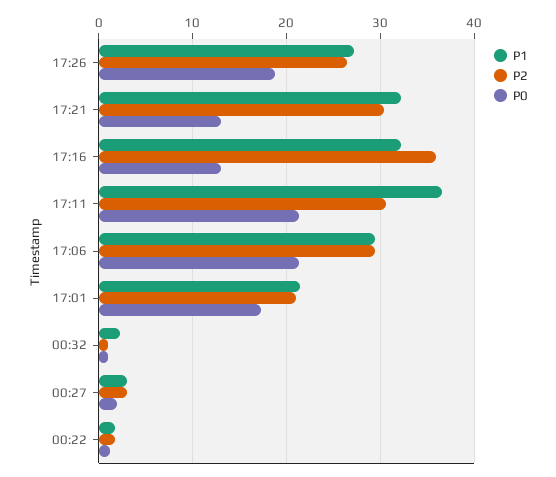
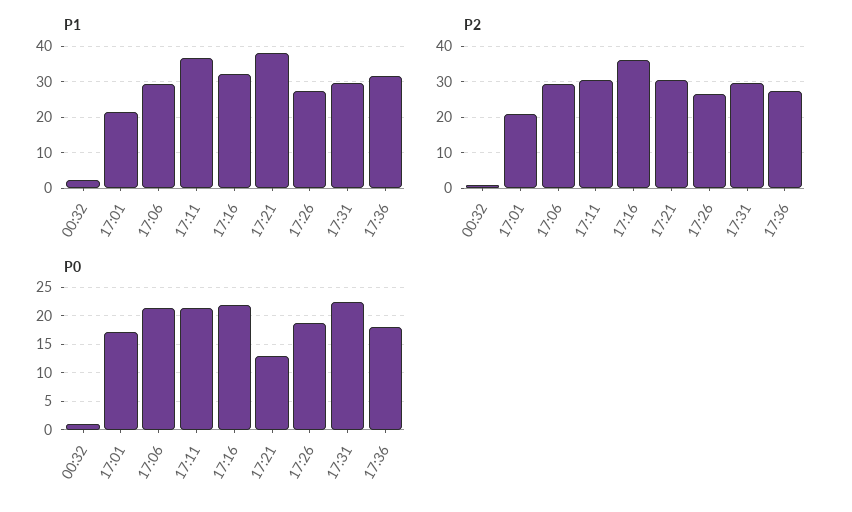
P1, 17:21: 32 -> 38
P0, 17:16: 13 -> 22.5
P1, 00:27: 3 -> none
P2, 00:27: 3 -> none
P0, 00:27: 2 -> none
P1, 00:22: 2 -> none
P2, 00:22: 2 -> none
P0, 00:22: 1 -> none
P1, 17:31: none -> 30
P1, 17:36: none -> 32
P2, 17:31: none -> 30
P2, 17:36: none -> 28
P0, 17:31: none -> 22.5
P0, 17:36: none -> 17.5

